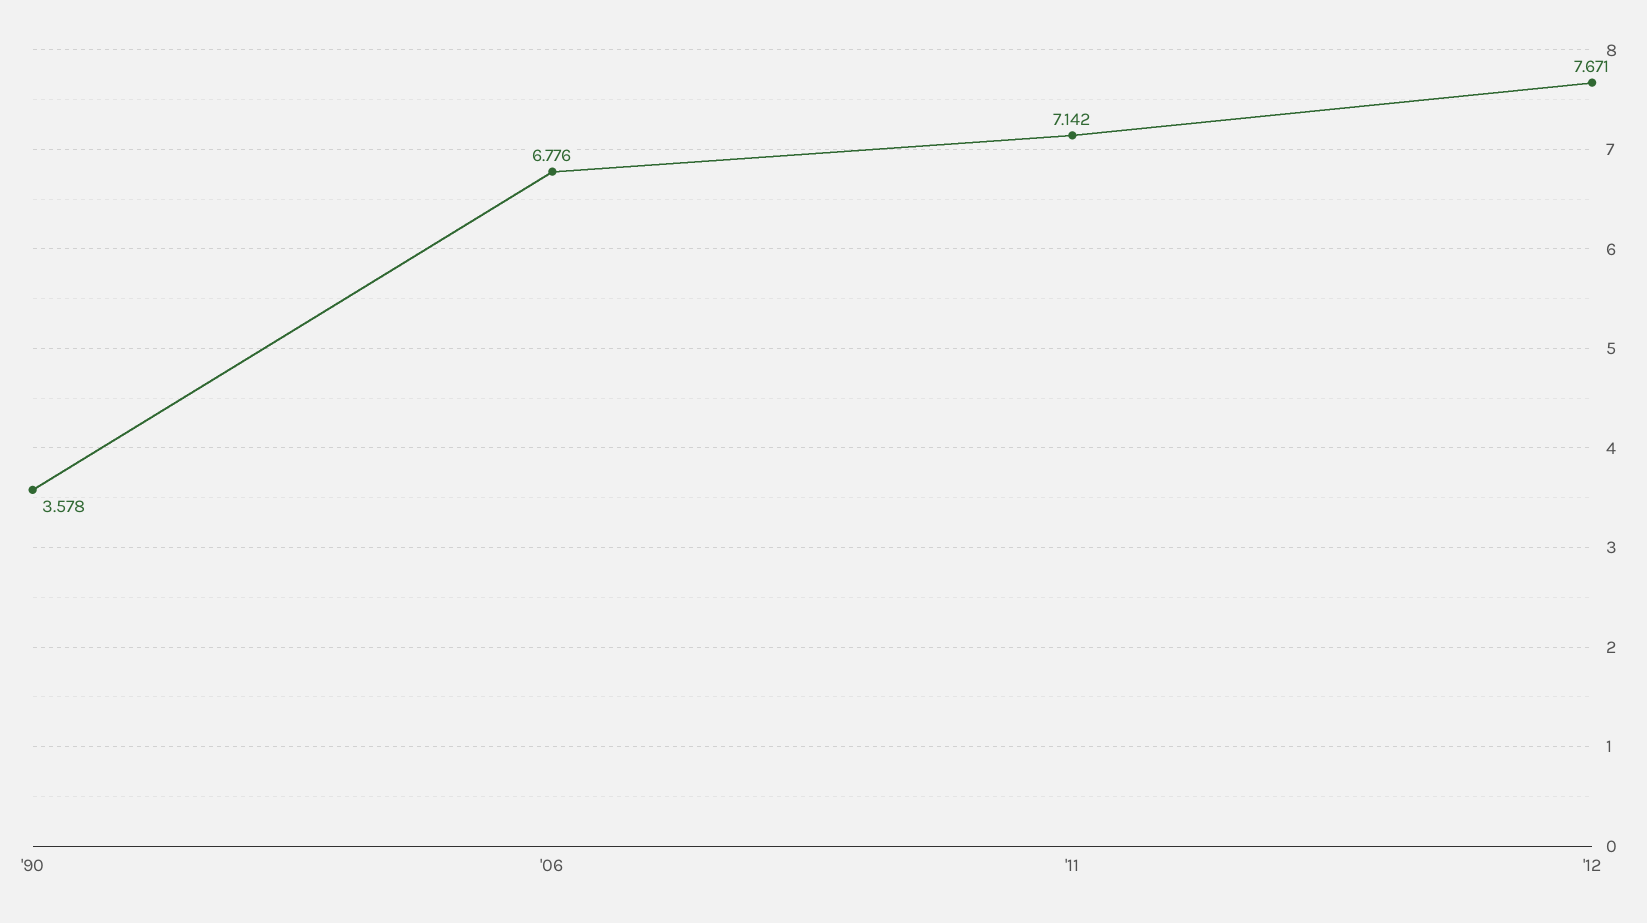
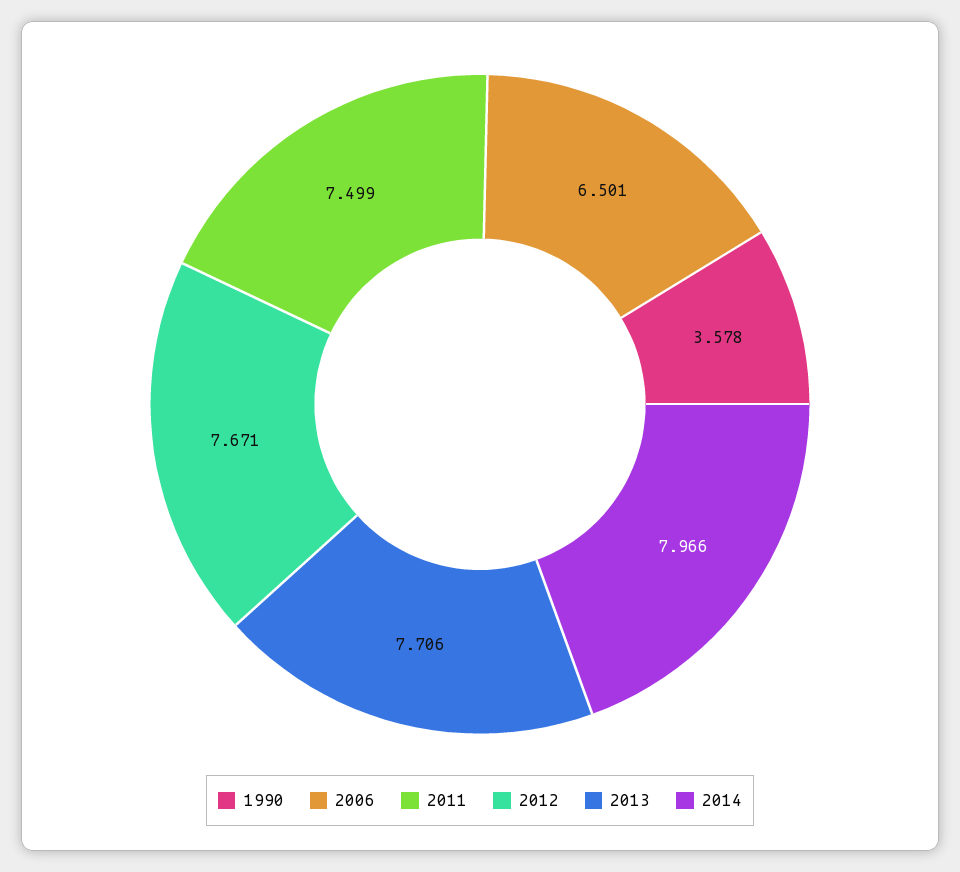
'06: 6.776 -> 6.501
'11: 7.142 -> 7.499
2013: none -> 7.706
2014: none -> 7.966

